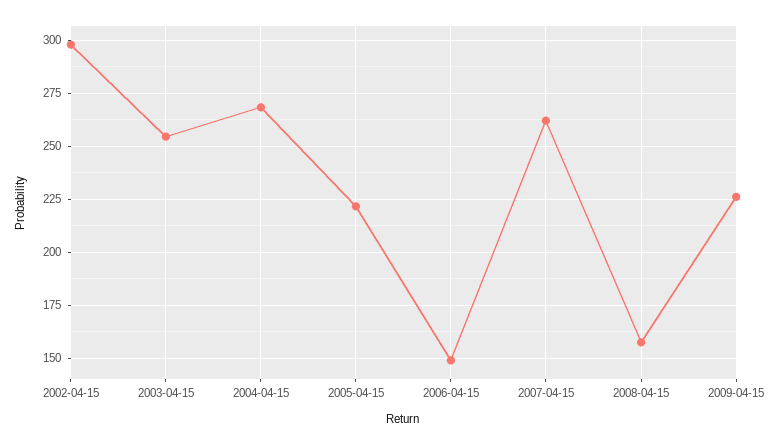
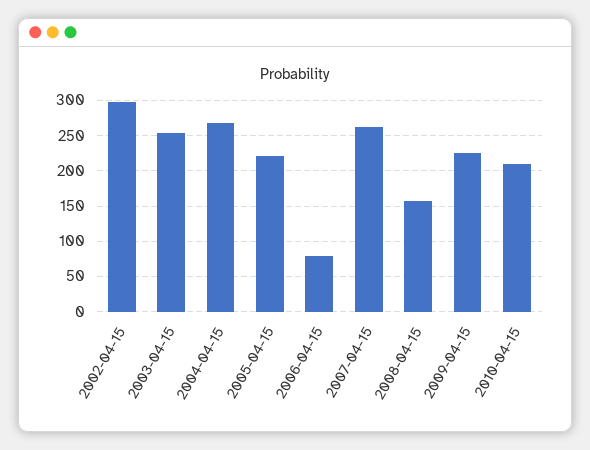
2006-04-15: 150 -> 80
2010-04-15: none -> 210

